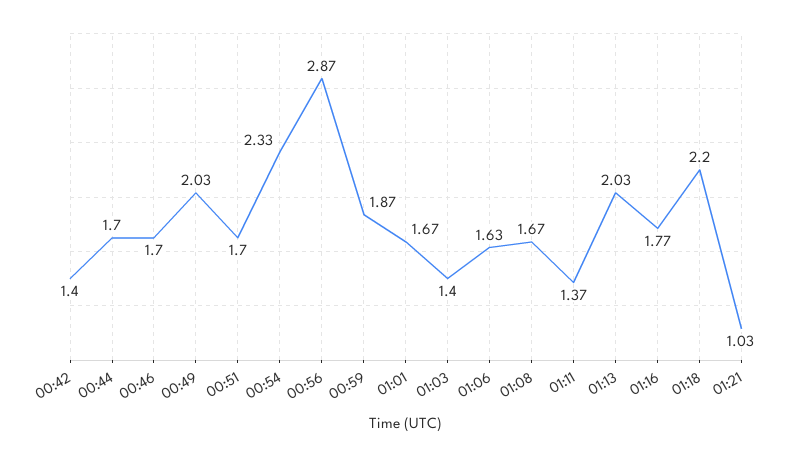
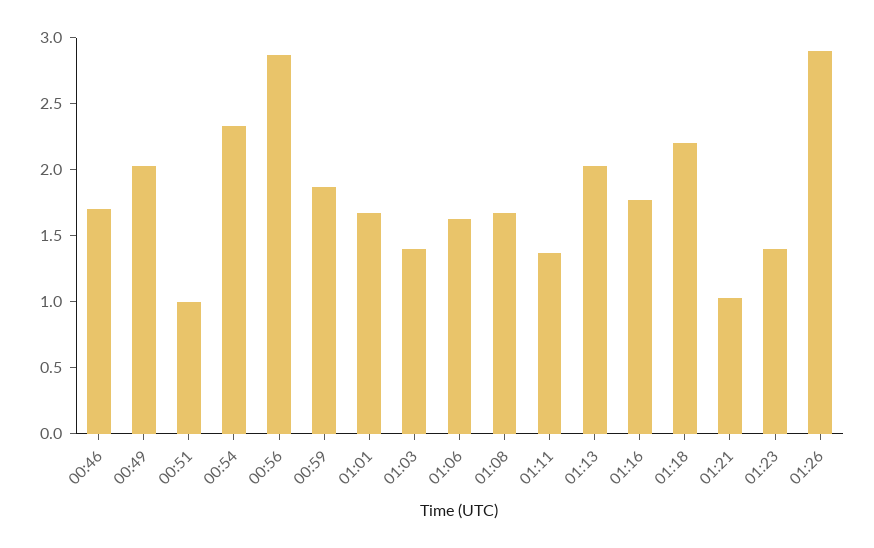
00:42: 1.4 -> none
00:44: 1.7 -> none
00:51: 1.7 -> 1
01:23: none -> 1.4
01:26: none -> 2.9

